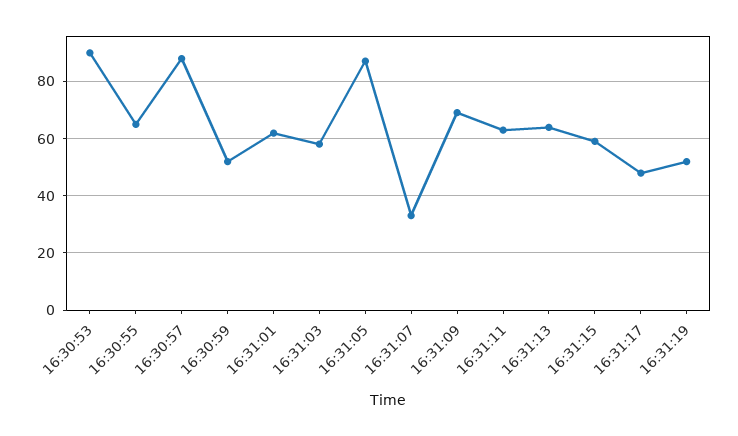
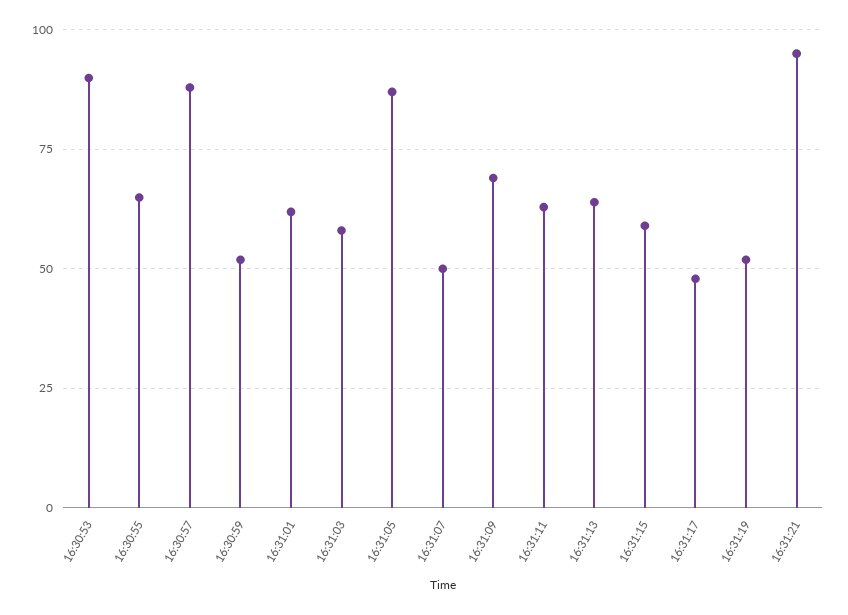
16:31:07: 32.5 -> 50
16:31:21: none -> 95

